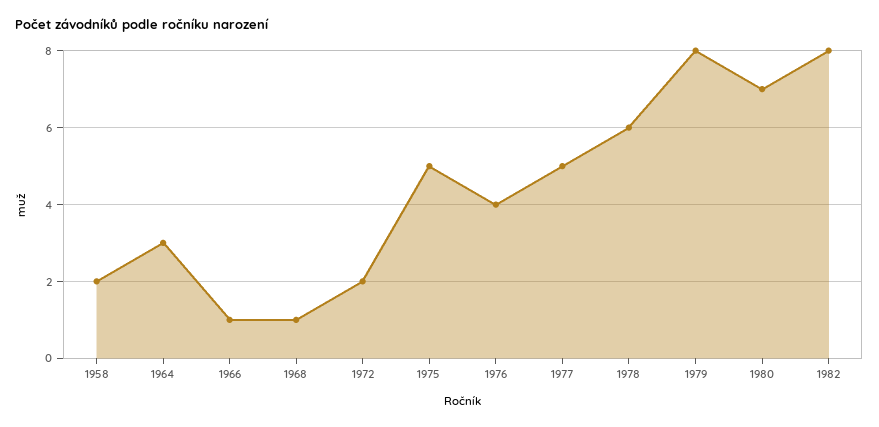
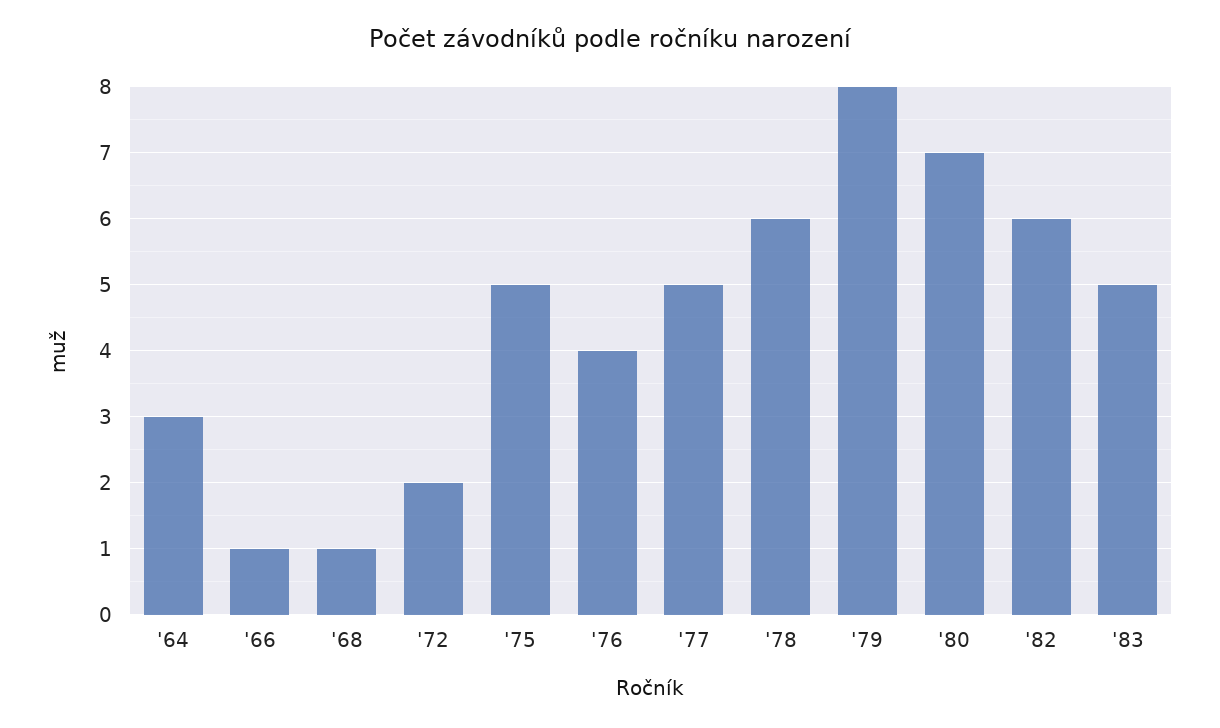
1958: 2 -> none
1982: 8 -> 6
'83: none -> 5

